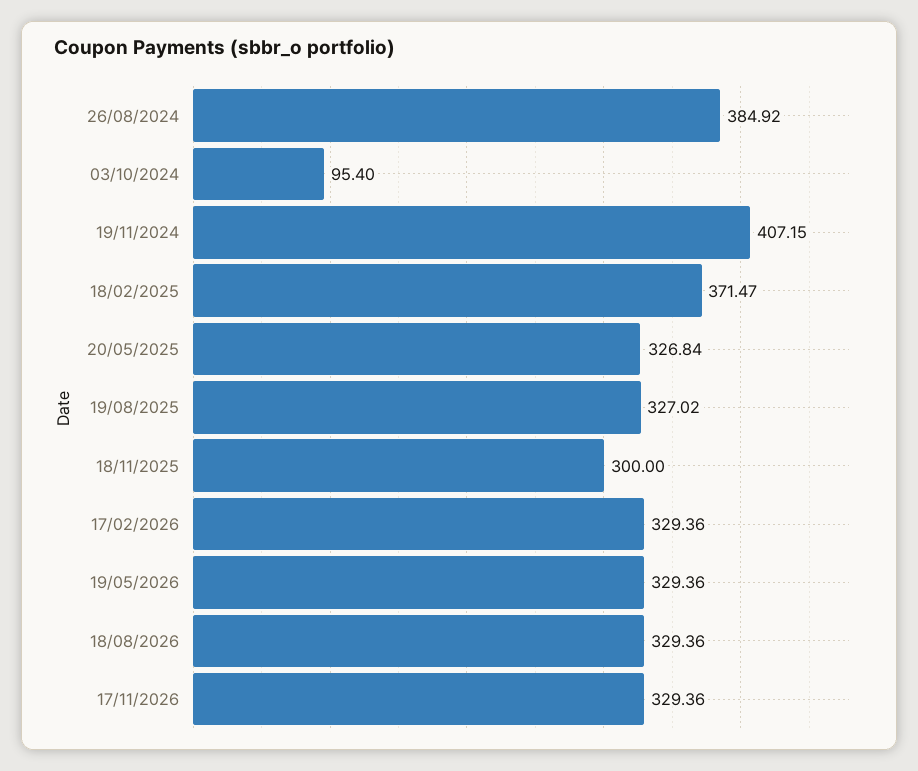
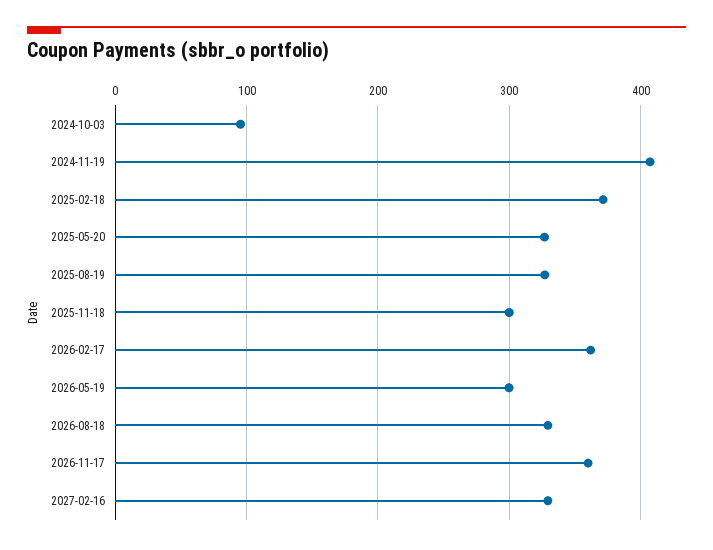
26/08/2024: 384.92 -> none
17/02/2026: 329.36 -> 360
19/05/2026: 329.36 -> 300
17/11/2026: 329.36 -> 360
2027-02-16: none -> 330

